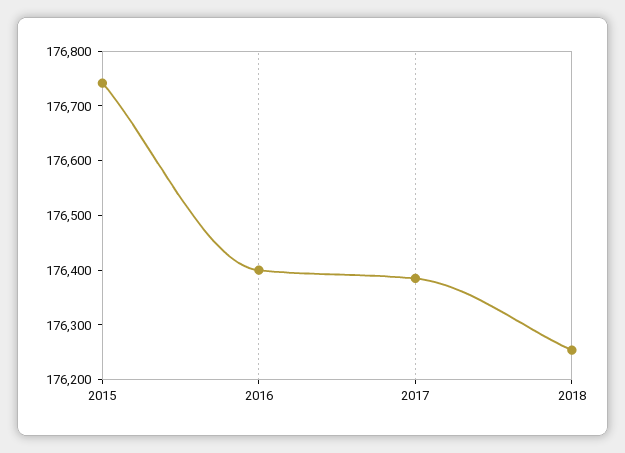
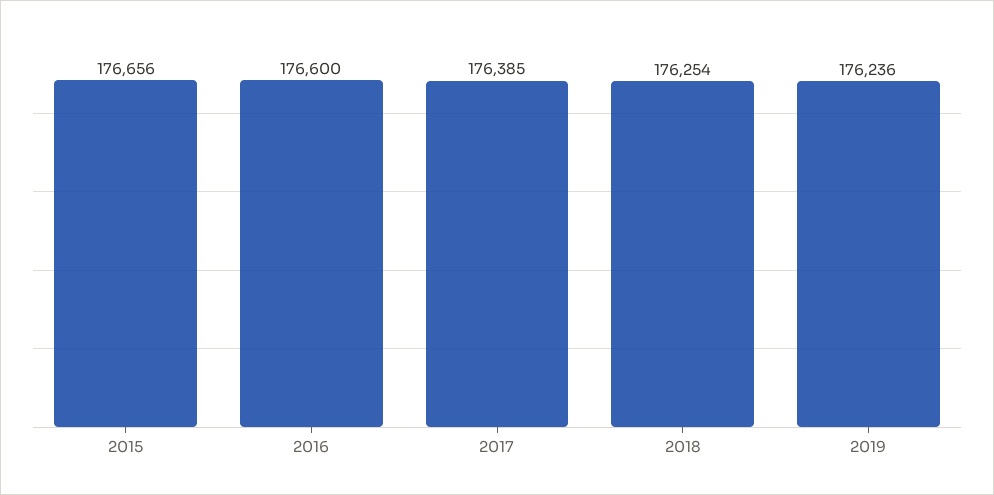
2015: 176740 -> 176656
2016: 176400 -> 176600
2019: none -> 176236

